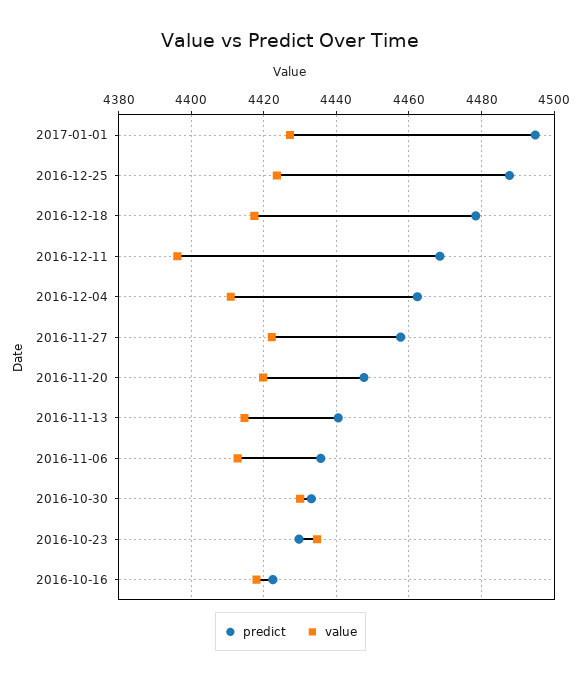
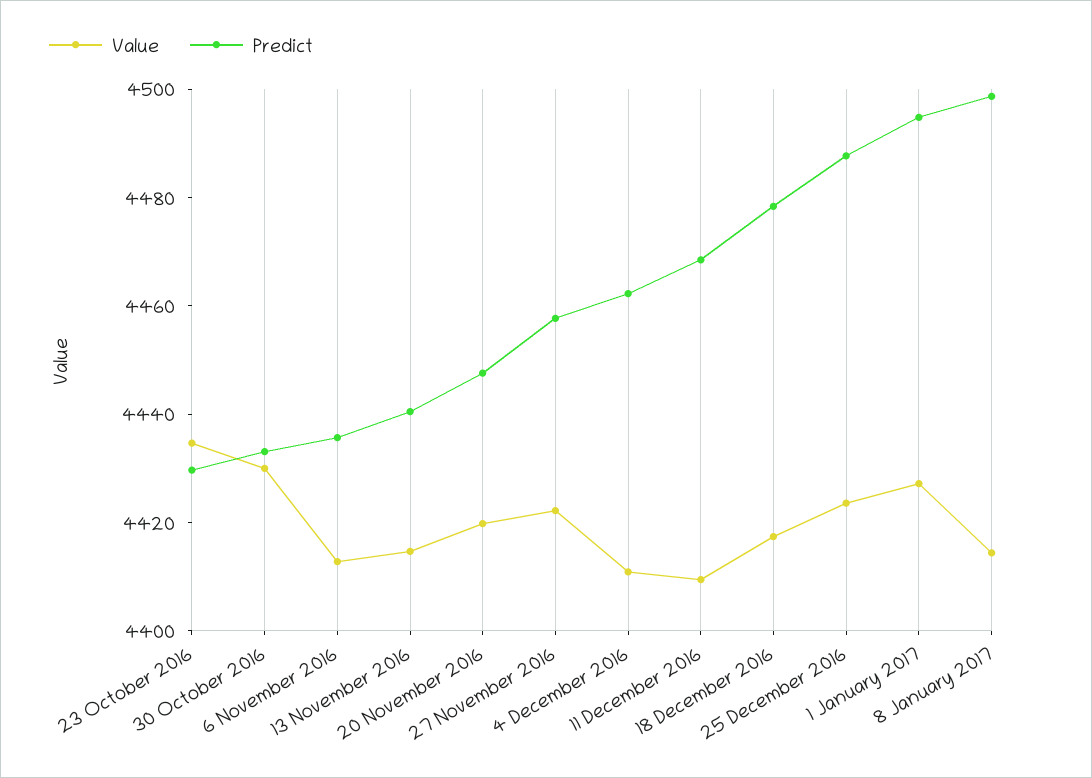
value, 2016-12-11: 4396 -> 4410
predict, 2016-10-16: 4422 -> none
value, 2016-10-16: 4418 -> none
value, 8 January 2017: none -> 4415
predict, 8 January 2017: none -> 4500

